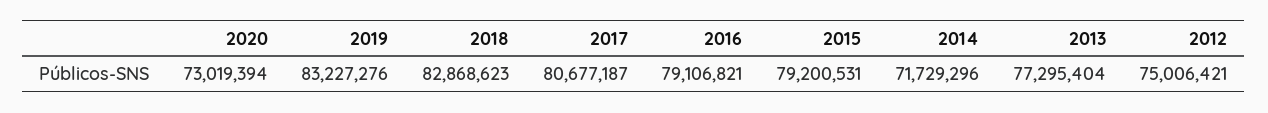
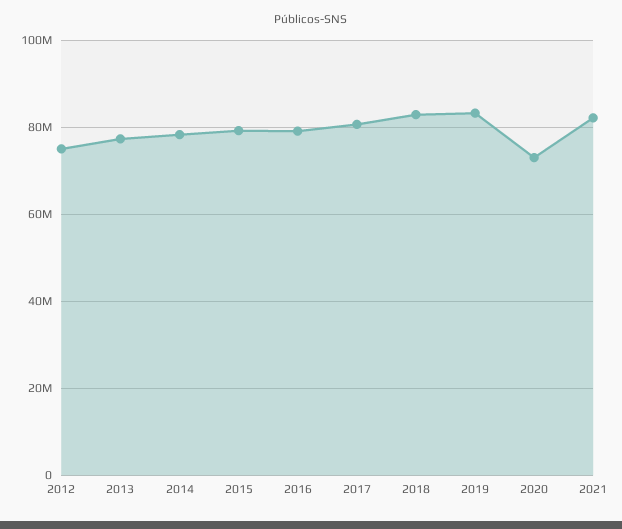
2014: 71729296 -> 78000000
2021: none -> 82000000

